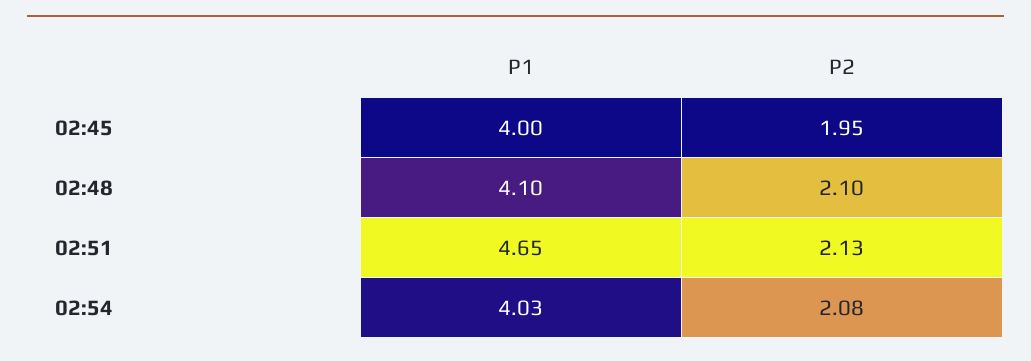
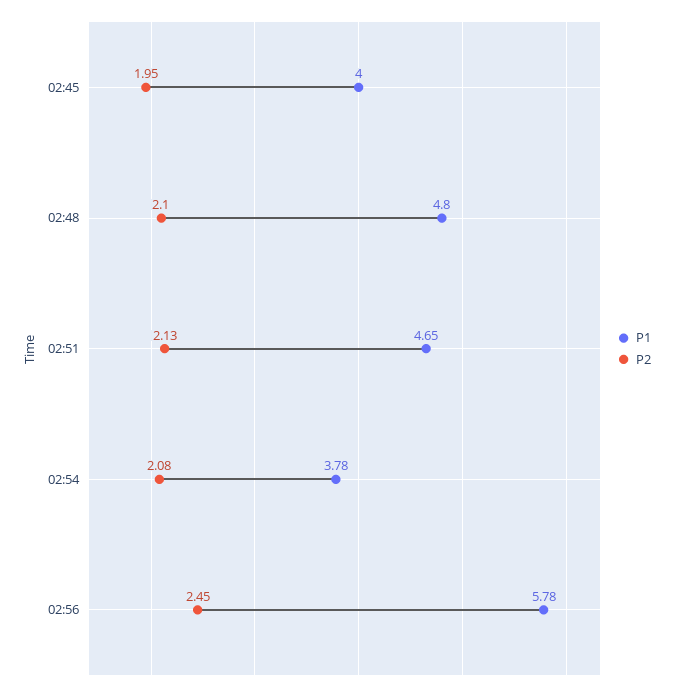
P1, 02:48: 4.1 -> 4.8
P1, 02:54: 4.03 -> 3.78
P1, 02:56: none -> 5.78
P2, 02:56: none -> 2.45

